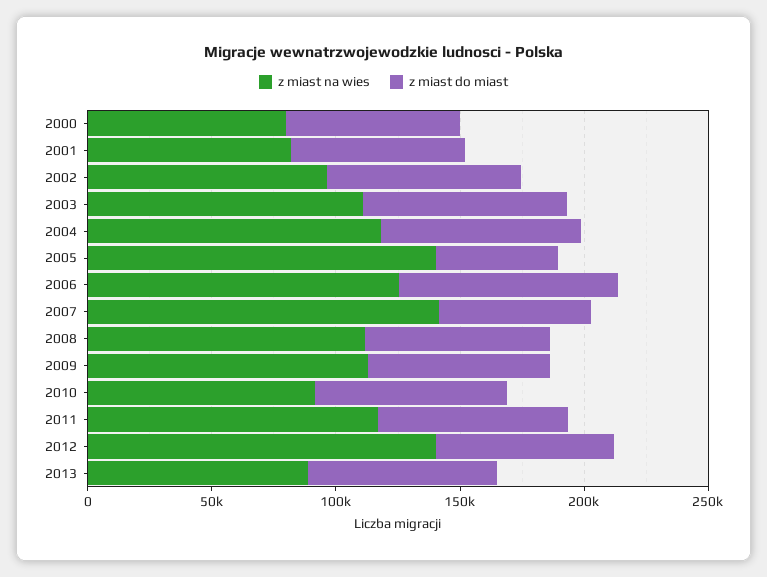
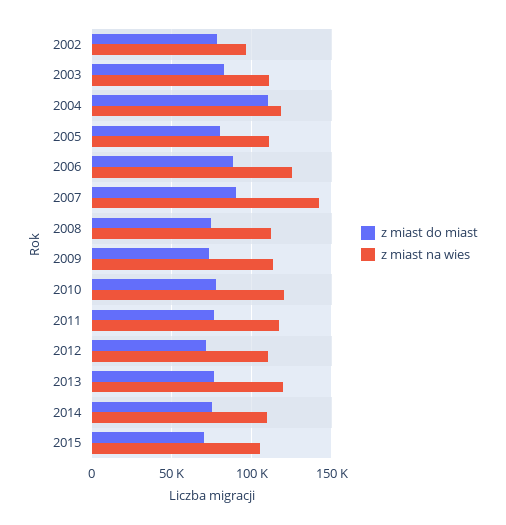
z miast na wies, 2000: 80000 -> none
z miast do miast, 2000: 70000 -> none
z miast na wies, 2001: 80000 -> none
z miast do miast, 2001: 70000 -> none
z miast do miast, 2004: 80000 -> 110000
z miast na wies, 2005: 140000 -> 110000
z miast do miast, 2005: 50000 -> 80000
z miast do miast, 2007: 60000 -> 90000
z miast na wies, 2010: 90000 -> 120000
z miast na wies, 2012: 140000 -> 110000
z miast na wies, 2013: 90000 -> 120000
z miast do miast, 2014: none -> 75000
z miast na wies, 2014: none -> 110000
z miast do miast, 2015: none -> 70000
z miast na wies, 2015: none -> 105000

